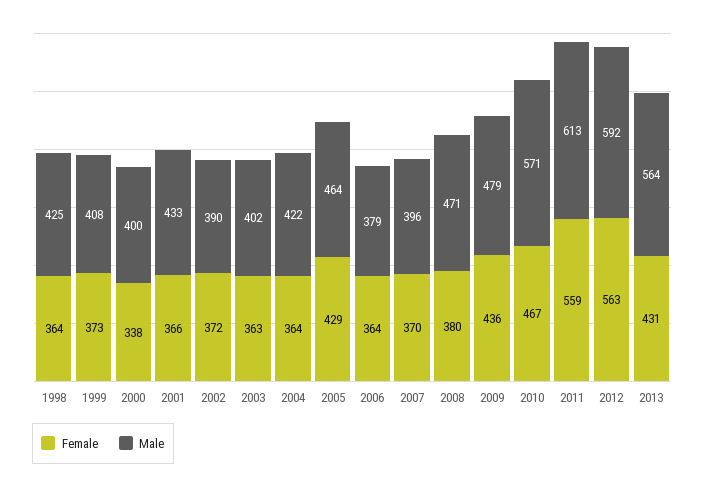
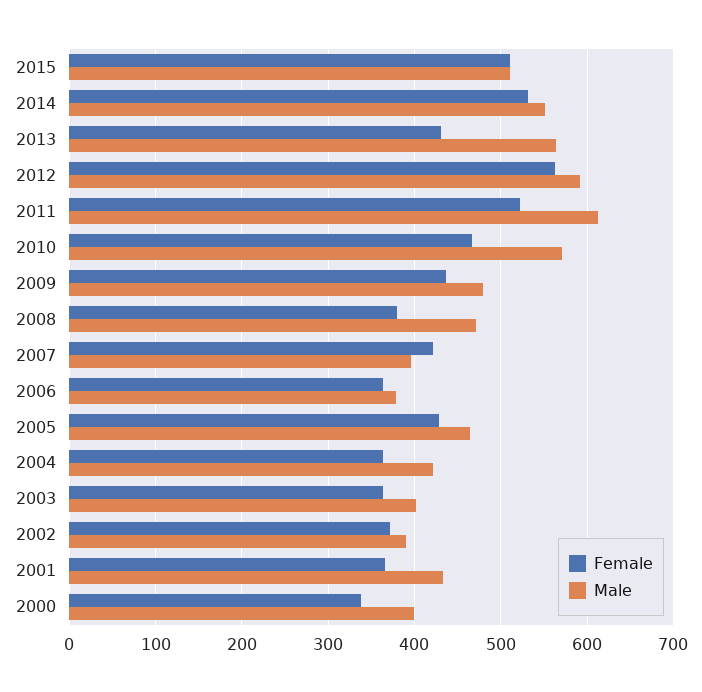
Female, 1998: 364 -> none
Male, 1998: 425 -> none
Female, 1999: 373 -> none
Male, 1999: 408 -> none
Female, 2007: 370 -> 420
Female, 2011: 559 -> 520
Female, 2015: none -> 510
Male, 2015: none -> 510
Female, 2014: none -> 530
Male, 2014: none -> 550

